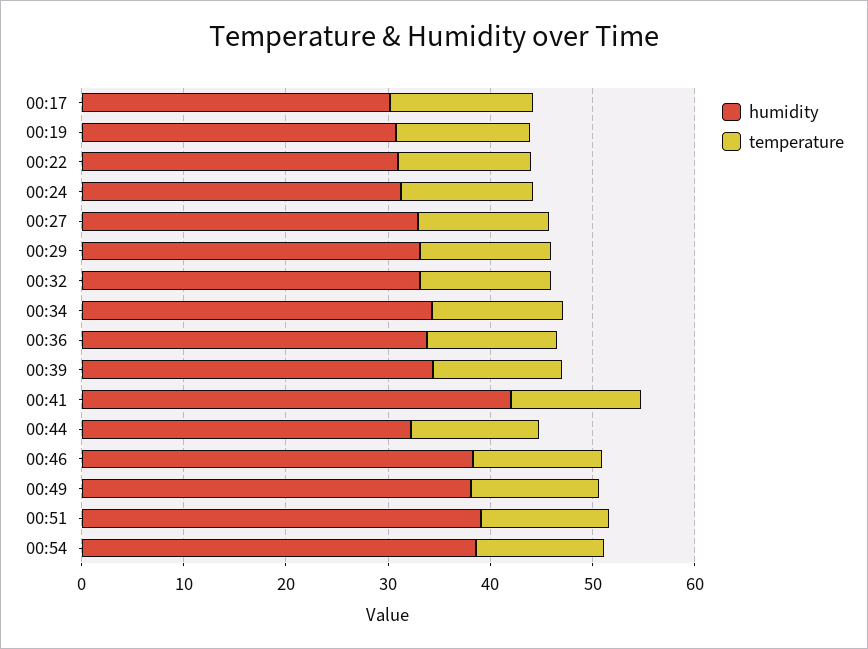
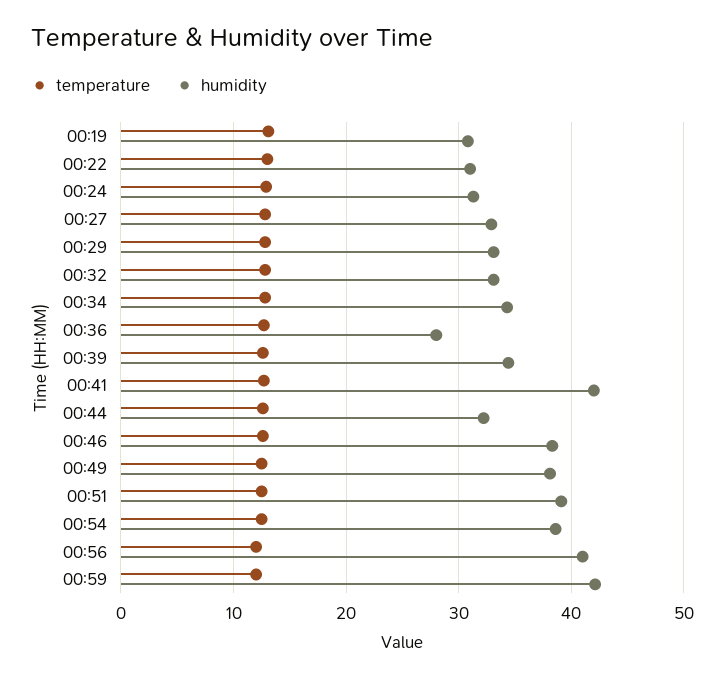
humidity, 00:17: 30 -> none
temperature, 00:17: 14 -> none
humidity, 00:36: 34 -> 28
temperature, 00:56: none -> 12
humidity, 00:56: none -> 41
temperature, 00:59: none -> 12
humidity, 00:59: none -> 42

